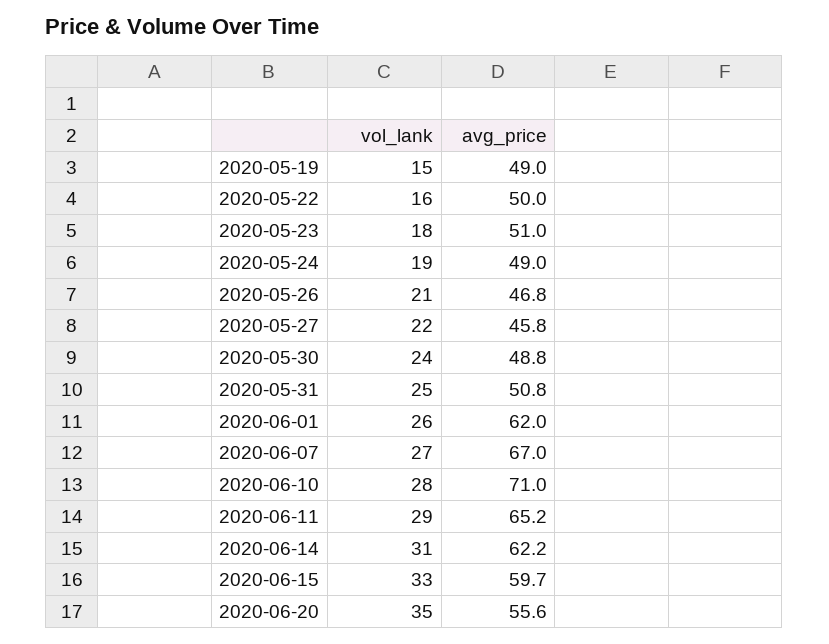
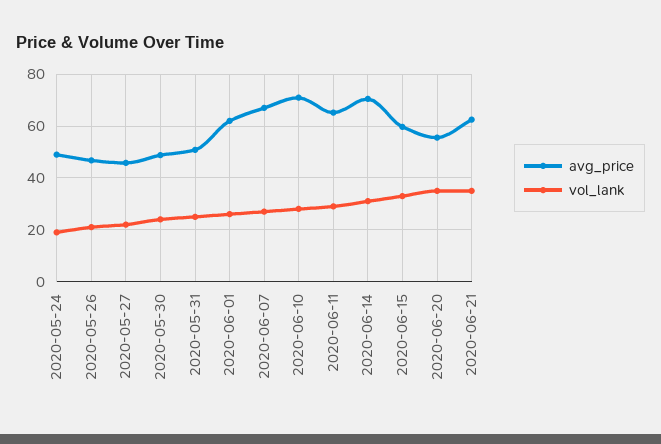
vol_lank, 2020-05-19: 15 -> none
avg_price, 2020-05-19: 49 -> none
vol_lank, 2020-05-22: 16 -> none
avg_price, 2020-05-22: 50 -> none
vol_lank, 2020-05-23: 18 -> none
avg_price, 2020-05-23: 51 -> none
avg_price, 2020-06-14: 62.2 -> 70
avg_price, 2020-06-21: none -> 62.5
vol_lank, 2020-06-21: none -> 35

